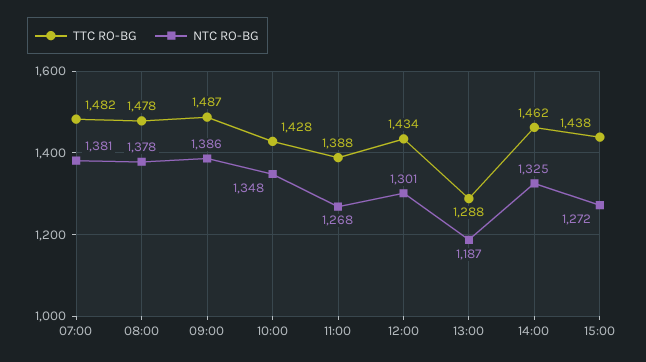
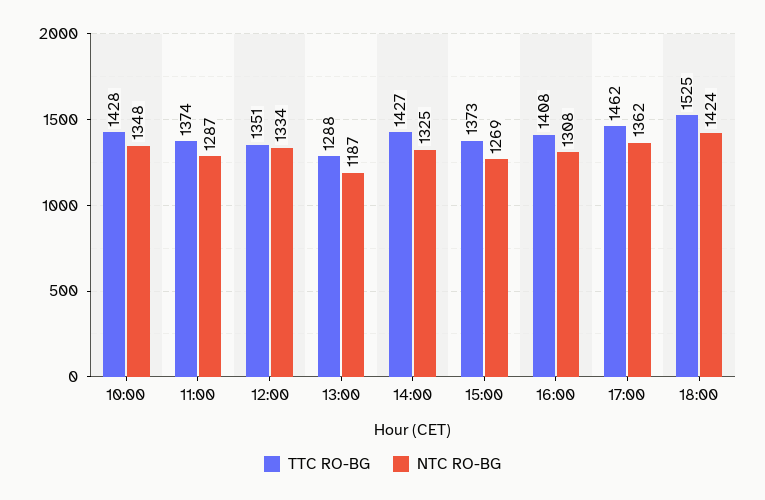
TTC RO-BG, 07:00: 1482 -> none
NTC RO-BG, 07:00: 1381 -> none
TTC RO-BG, 08:00: 1478 -> none
NTC RO-BG, 08:00: 1378 -> none
TTC RO-BG, 09:00: 1487 -> none
NTC RO-BG, 09:00: 1386 -> none
TTC RO-BG, 11:00: 1388 -> 1374
NTC RO-BG, 11:00: 1268 -> 1287
TTC RO-BG, 12:00: 1434 -> 1351
NTC RO-BG, 12:00: 1301 -> 1334
TTC RO-BG, 14:00: 1462 -> 1427
TTC RO-BG, 15:00: 1438 -> 1373
NTC RO-BG, 15:00: 1272 -> 1269
TTC RO-BG, 16:00: none -> 1408
NTC RO-BG, 16:00: none -> 1308
TTC RO-BG, 17:00: none -> 1462
NTC RO-BG, 17:00: none -> 1362
TTC RO-BG, 18:00: none -> 1525
NTC RO-BG, 18:00: none -> 1424

